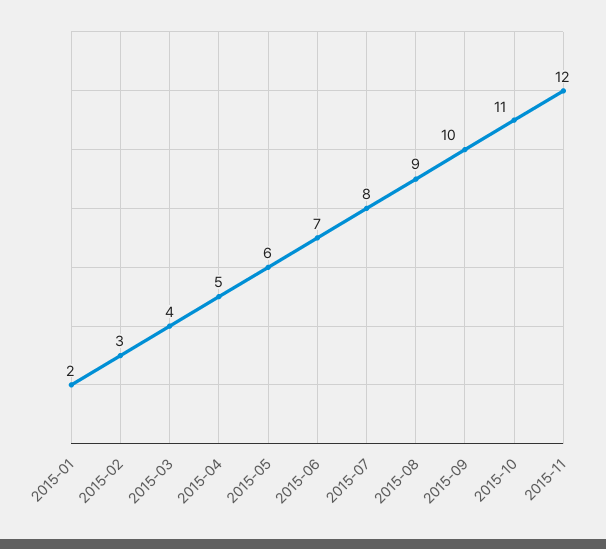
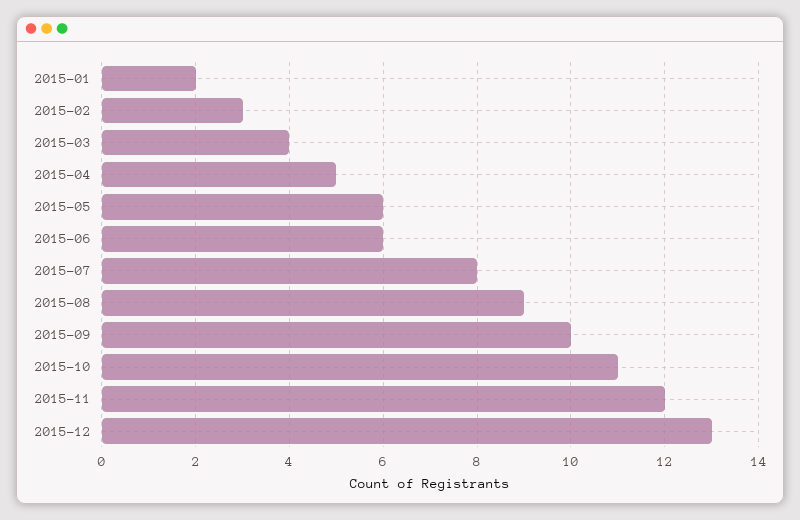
2015-06: 7 -> 6
2015-12: none -> 13

